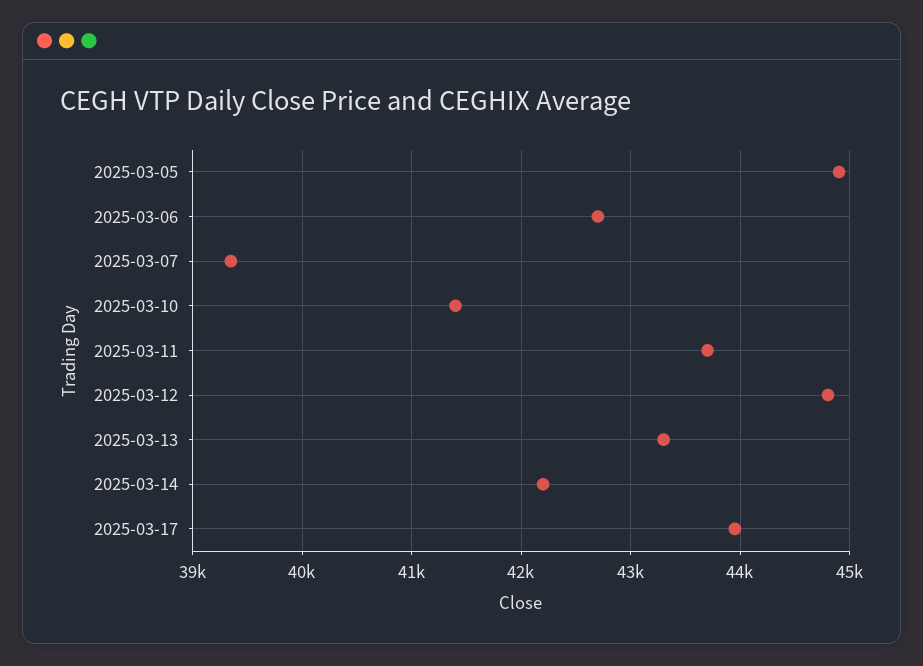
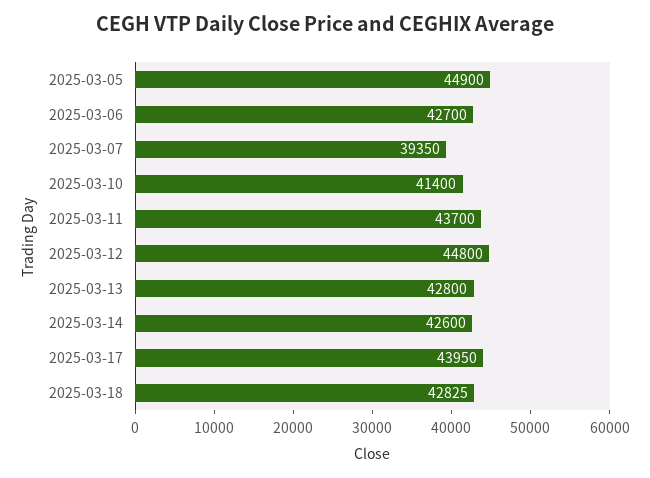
2025-03-13: 43300 -> 42800
2025-03-14: 42200 -> 42600
2025-03-18: none -> 42825

